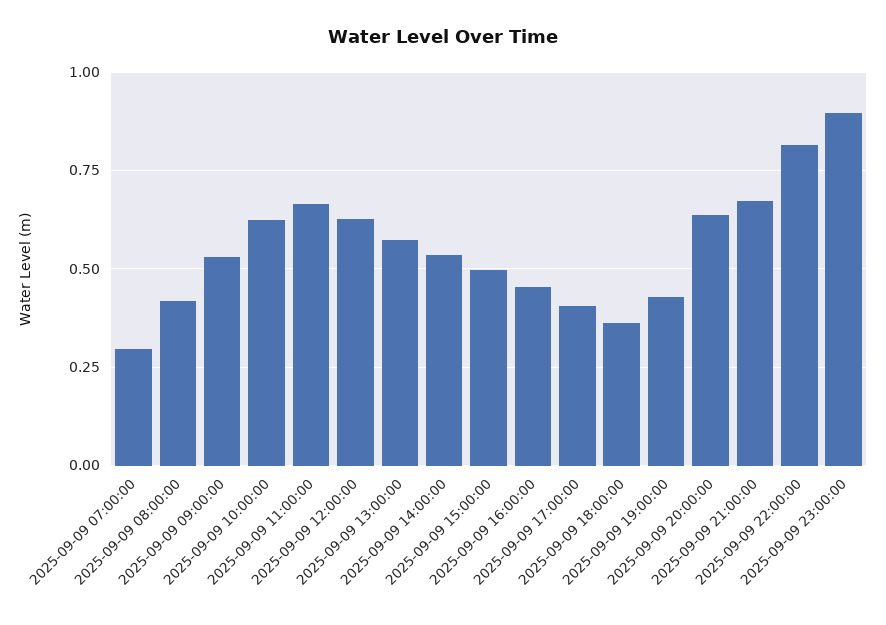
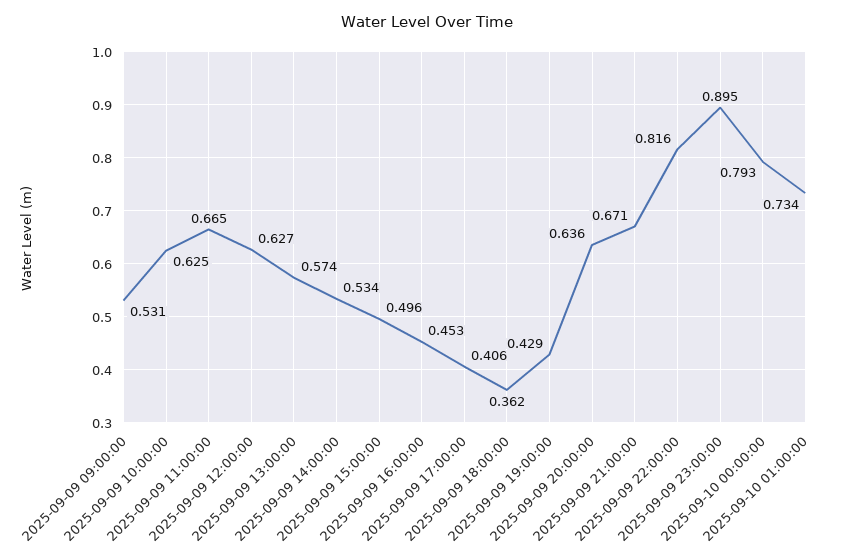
2025-09-09 07:00:00: 0.3 -> none
2025-09-09 08:00:00: 0.425 -> none
2025-09-10 00:00:00: none -> 0.793
2025-09-10 01:00:00: none -> 0.734

